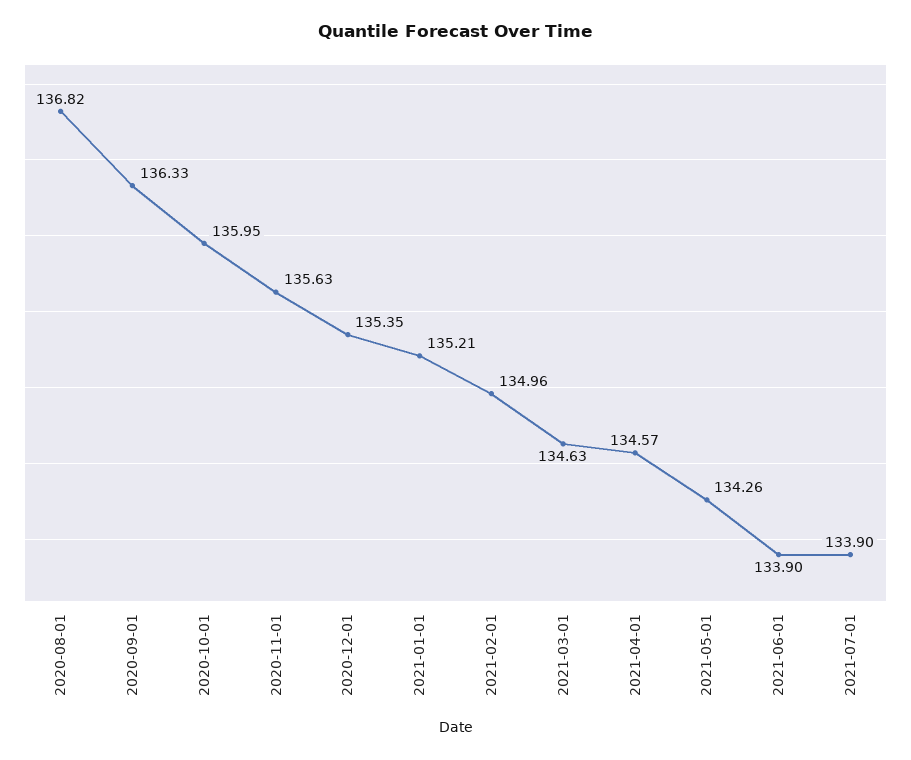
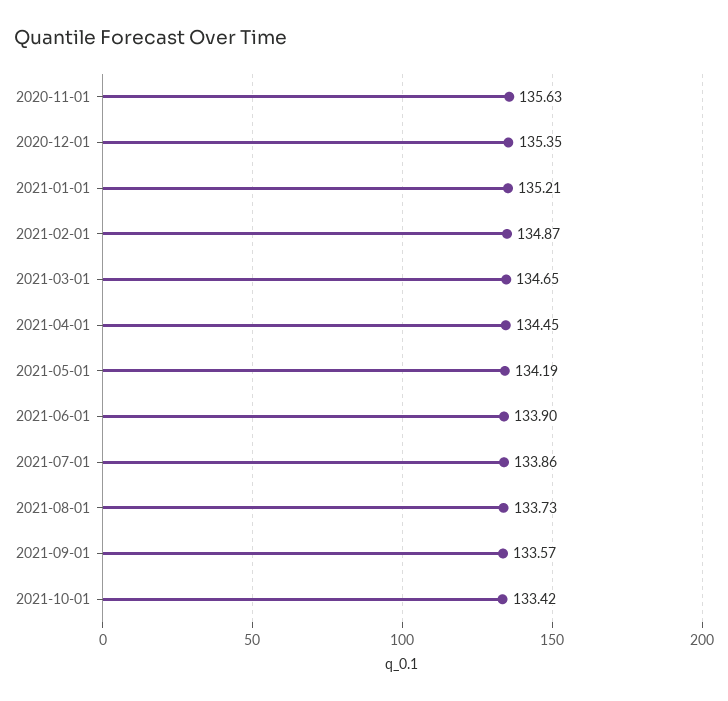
2020-08-01: 136.82 -> none
2020-09-01: 136.33 -> none
2020-10-01: 135.95 -> none
2021-02-01: 134.96 -> 134.87
2021-03-01: 134.63 -> 134.65
2021-04-01: 134.57 -> 134.45
2021-05-01: 134.26 -> 134.19
2021-07-01: 133.9 -> 133.86
2021-08-01: none -> 133.73
2021-09-01: none -> 133.57
2021-10-01: none -> 133.42

